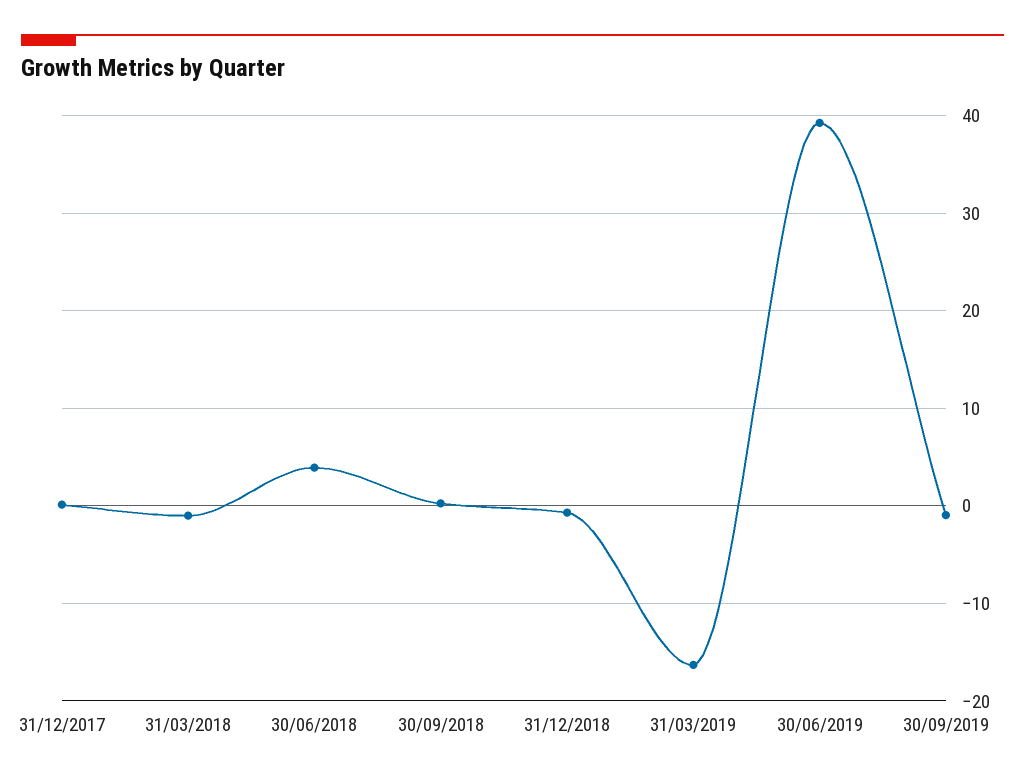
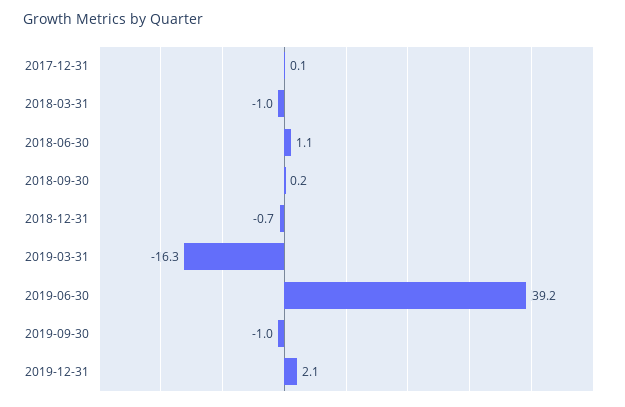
30/06/2018: 4 -> 1.1
2019-12-31: none -> 2.1

